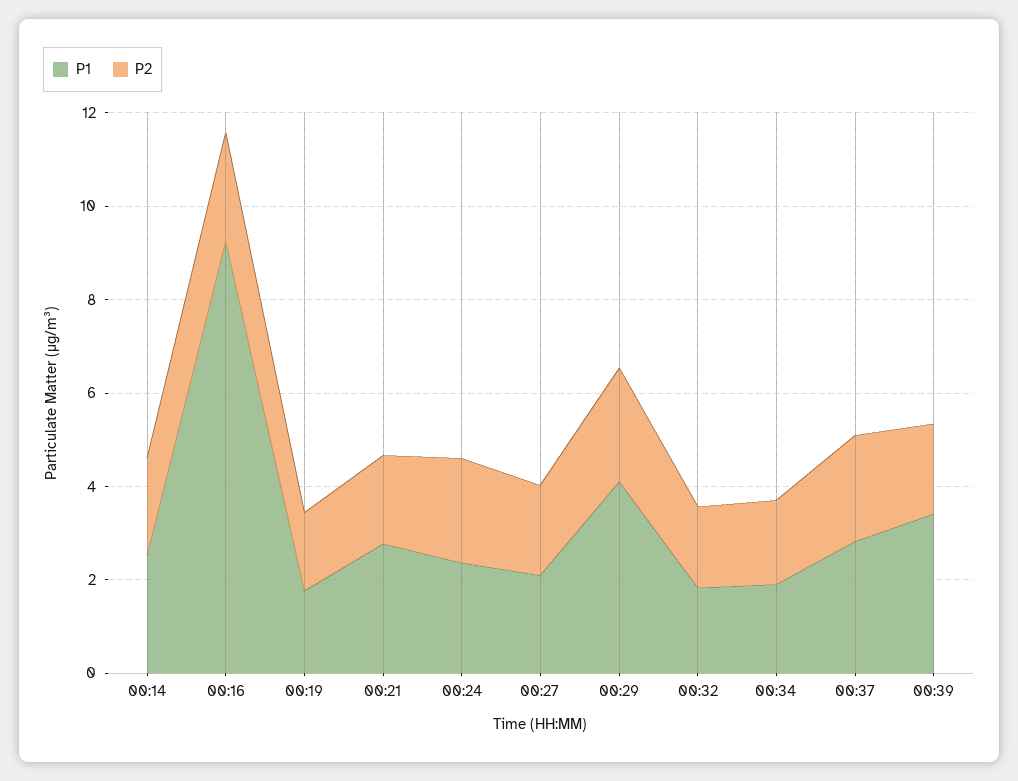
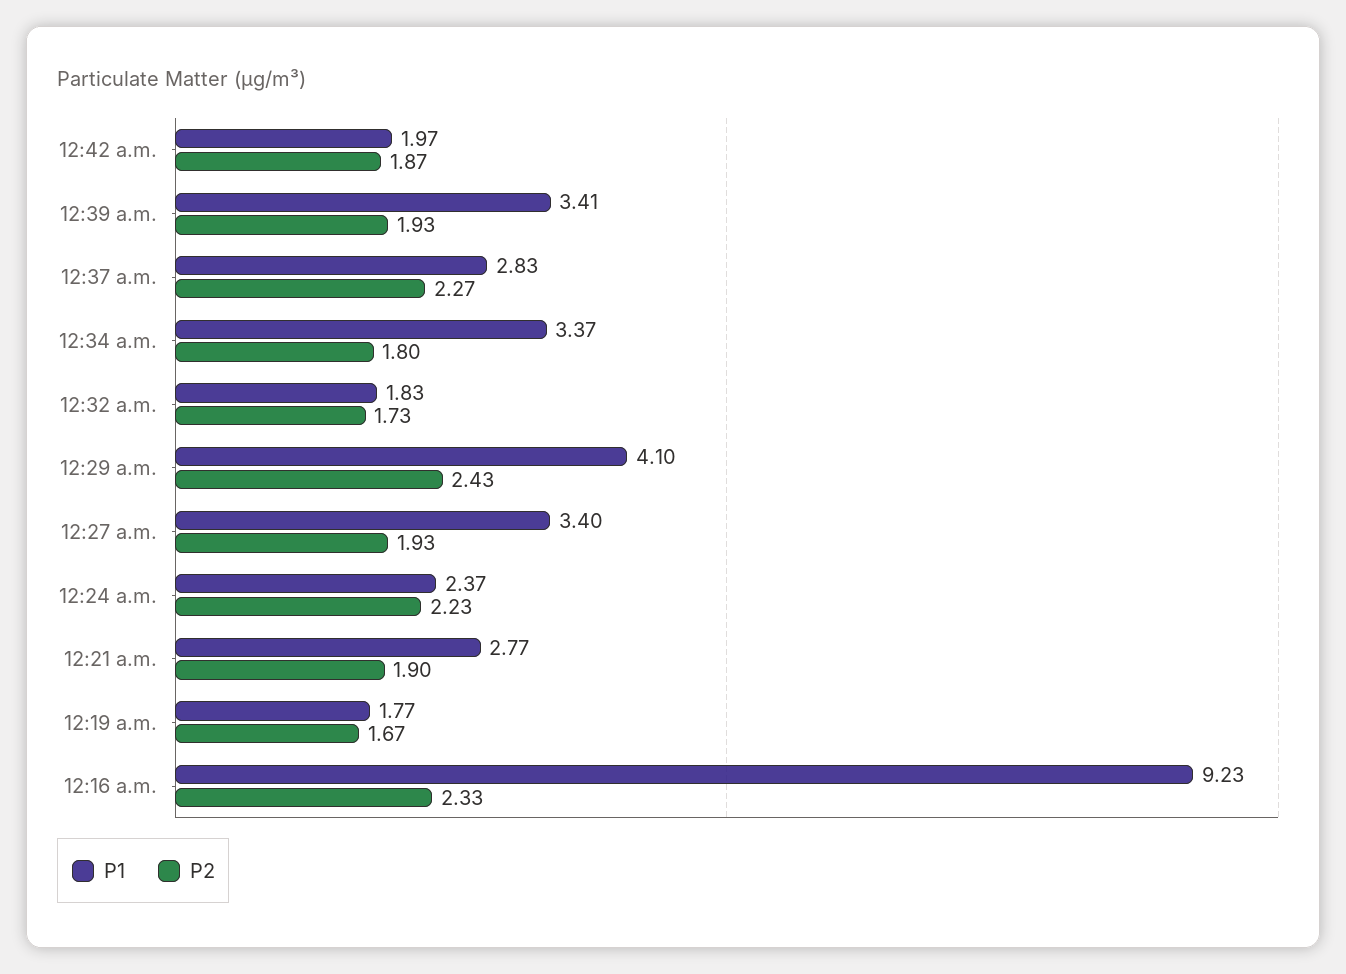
P1, 00:14: 2.5 -> none
P2, 00:14: 2 -> none
P1, 00:27: 2 -> 3.4
P1, 00:34: 2 -> 3.37
P1, 12:42 a.m.: none -> 1.97
P2, 12:42 a.m.: none -> 1.87

